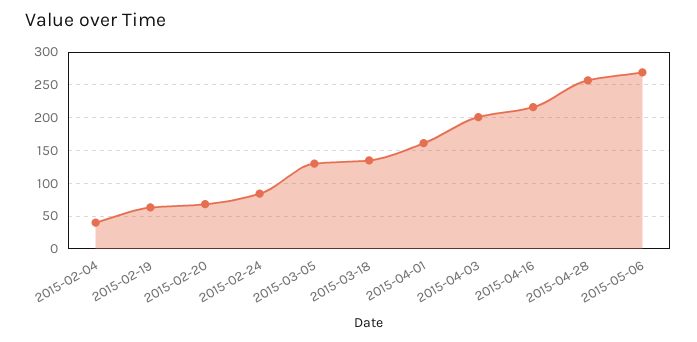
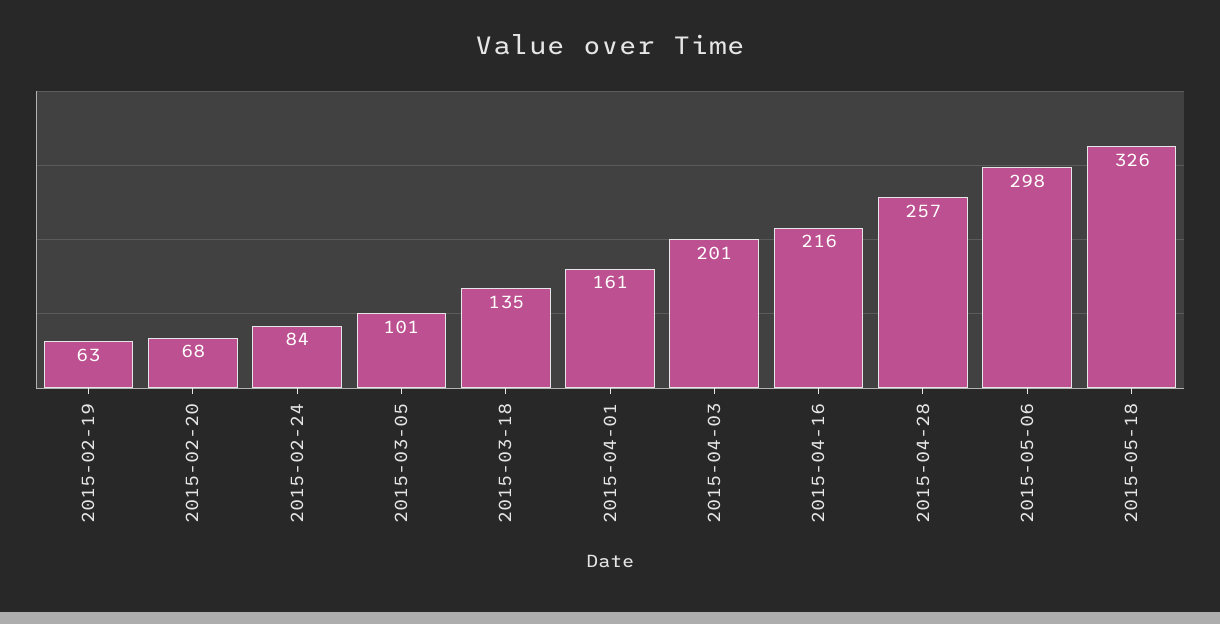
2015-02-04: 40 -> none
2015-03-05: 130 -> 101
2015-05-06: 270 -> 298
2015-05-18: none -> 326

